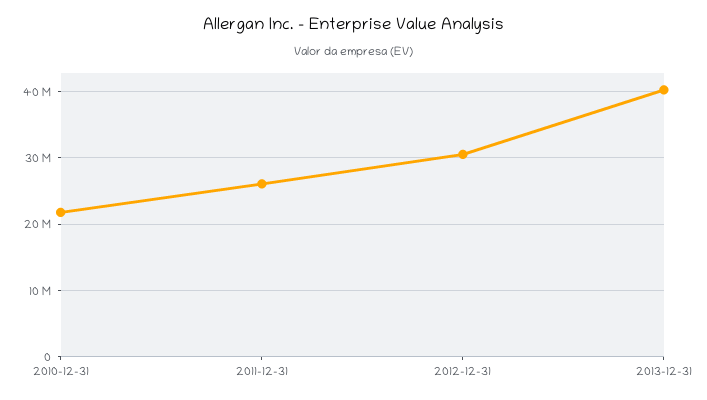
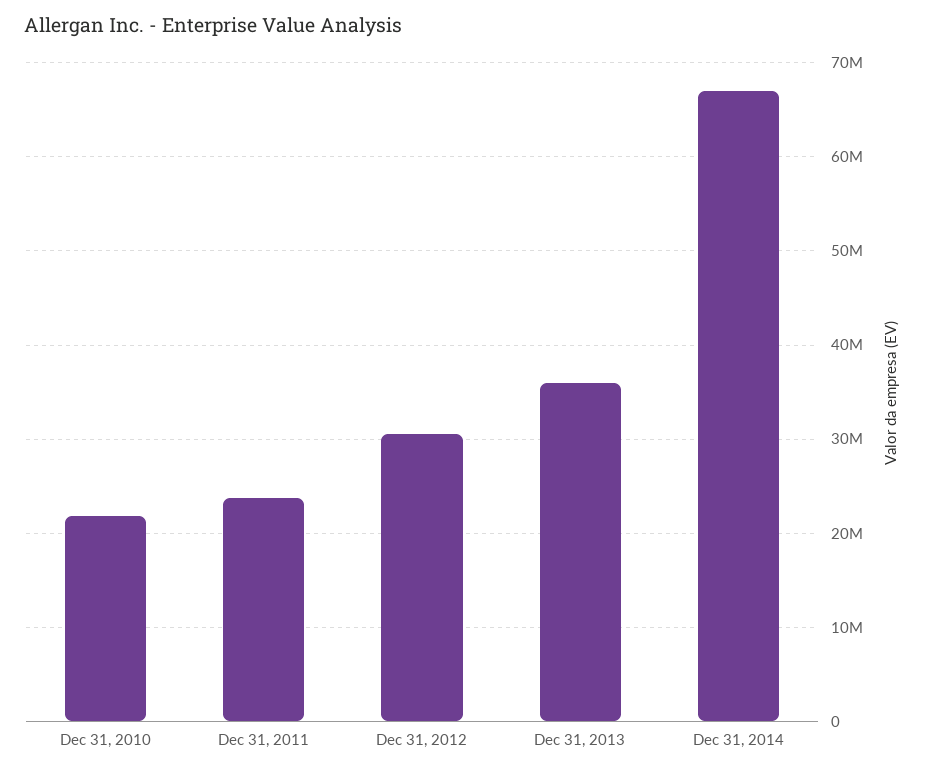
2011-12-31: 26000000 -> 24000000
2013-12-31: 40000000 -> 36000000
Dec 31, 2014: none -> 67000000

